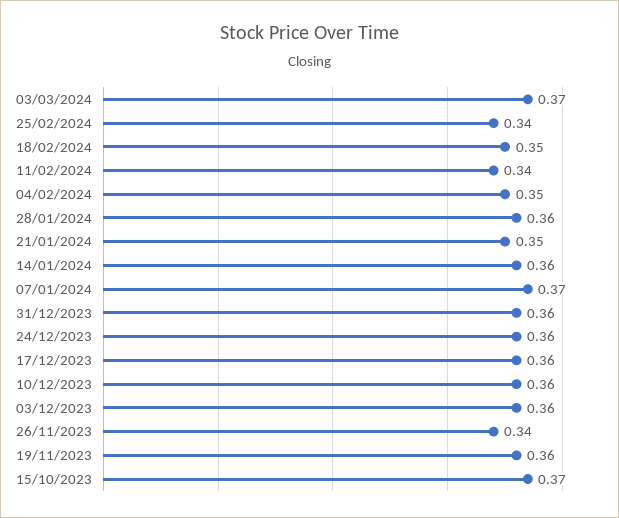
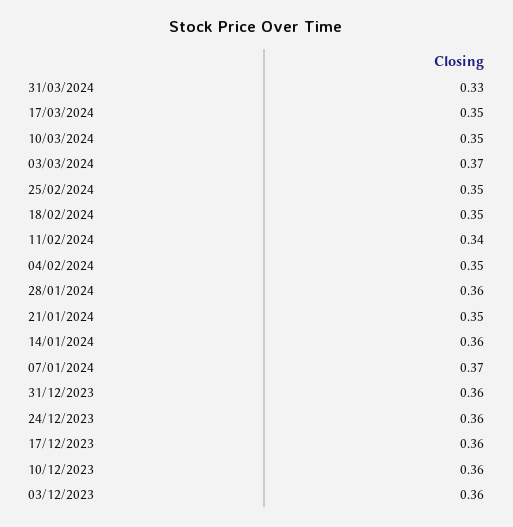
25/02/2024: 0.34 -> 0.35
26/11/2023: 0.34 -> none
19/11/2023: 0.36 -> none
15/10/2023: 0.37 -> none
31/03/2024: none -> 0.33
17/03/2024: none -> 0.35
10/03/2024: none -> 0.35

